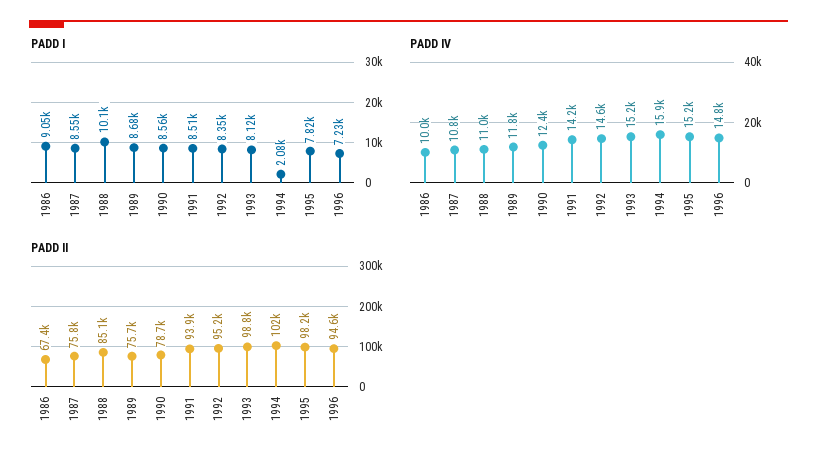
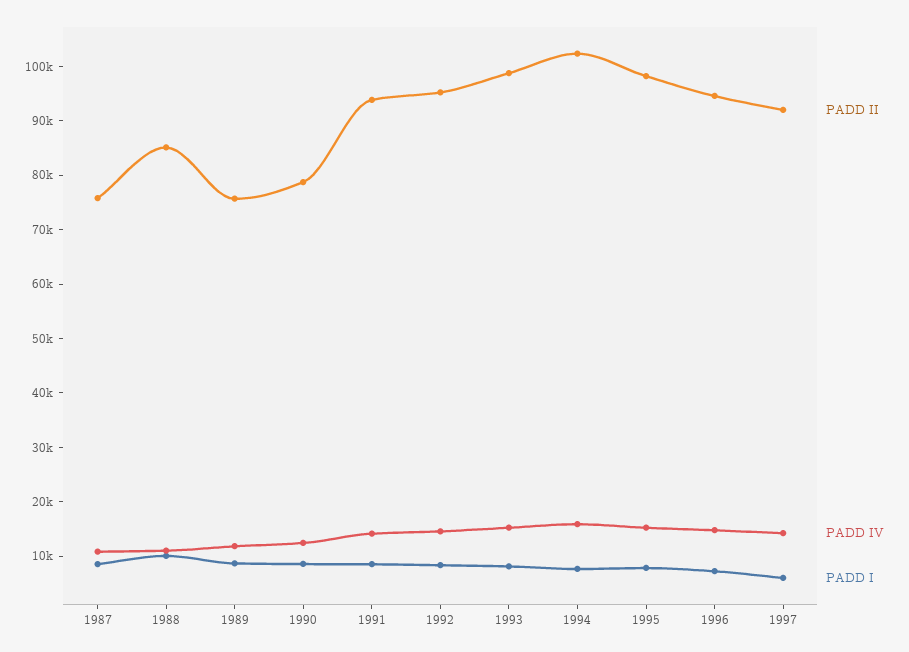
PADD I, 1986: 9050 -> none
PADD I, 1994: 2080 -> 8000
PADD IV, 1986: 10000 -> none
PADD II, 1986: 67400 -> none
PADD II, 1997: none -> 92000
PADD IV, 1997: none -> 14000
PADD I, 1997: none -> 6000

